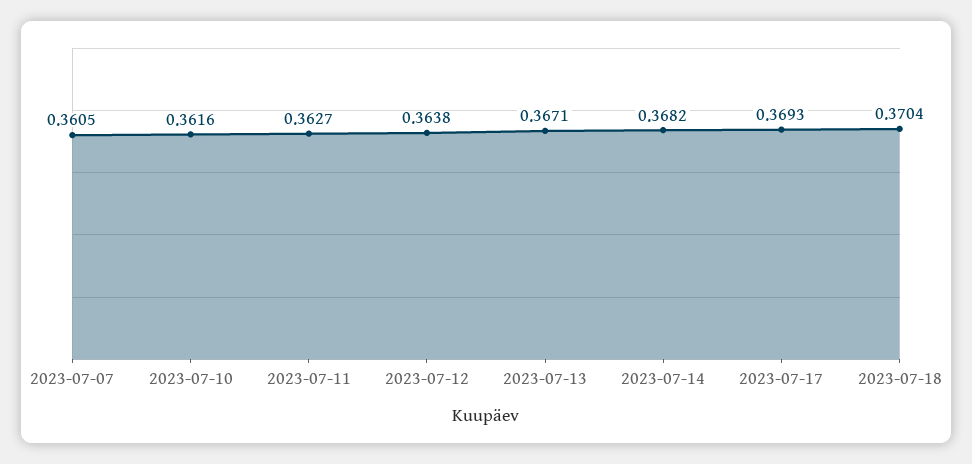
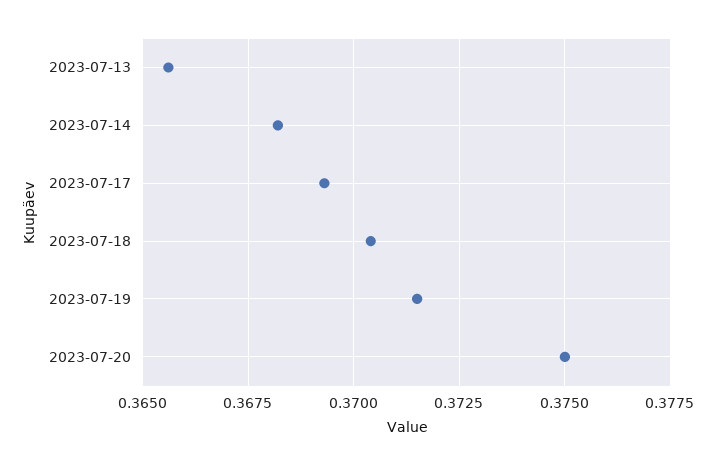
2023-07-07: 0.3605 -> none
2023-07-10: 0.3616 -> none
2023-07-11: 0.3627 -> none
2023-07-12: 0.3638 -> none
2023-07-13: 0.3671 -> 0.3655
2023-07-19: none -> 0.3715
2023-07-20: none -> 0.375

